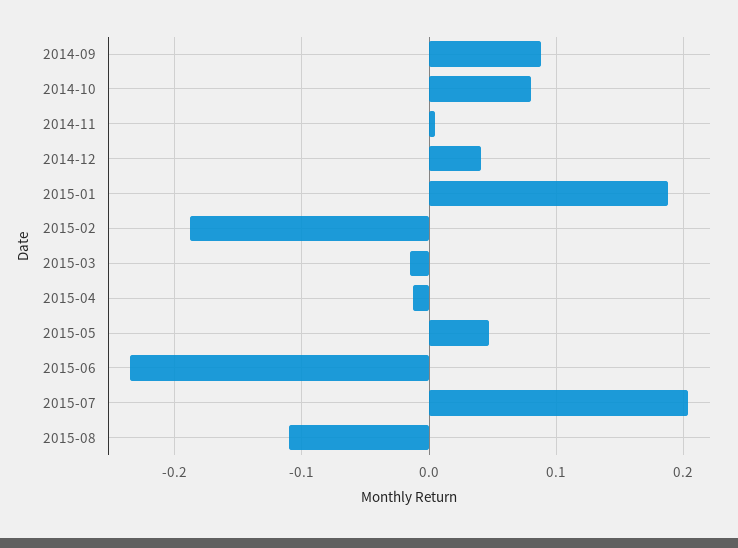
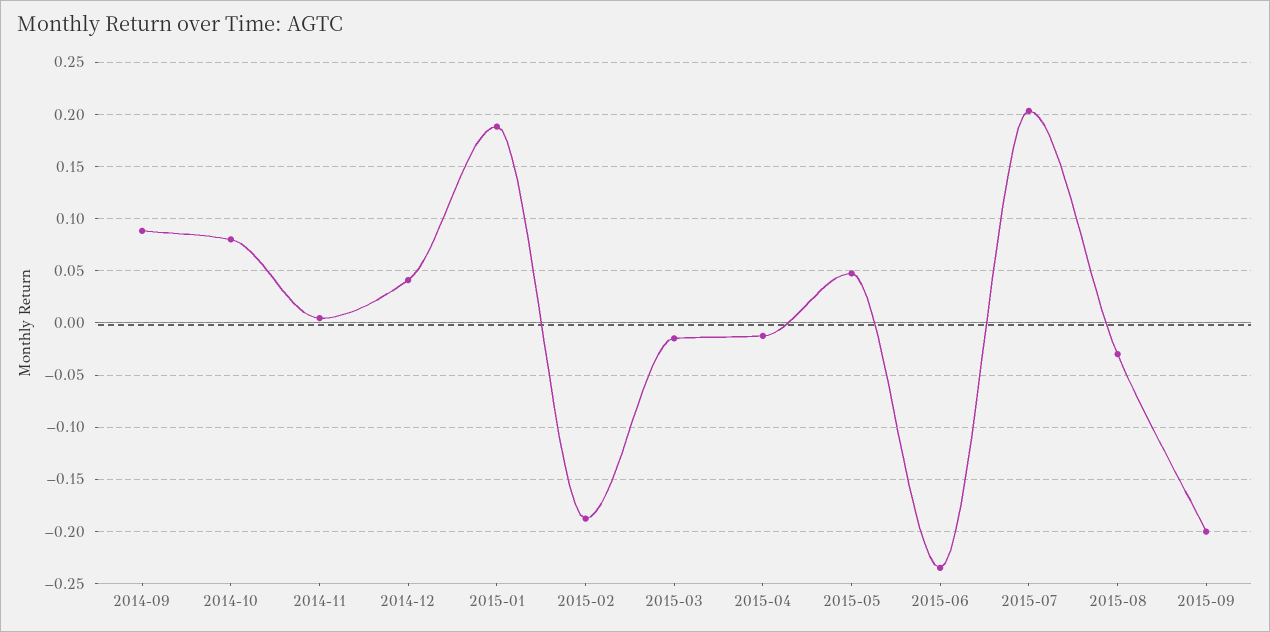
2015-08: -0.11 -> -0.03
2015-09: none -> -0.2

